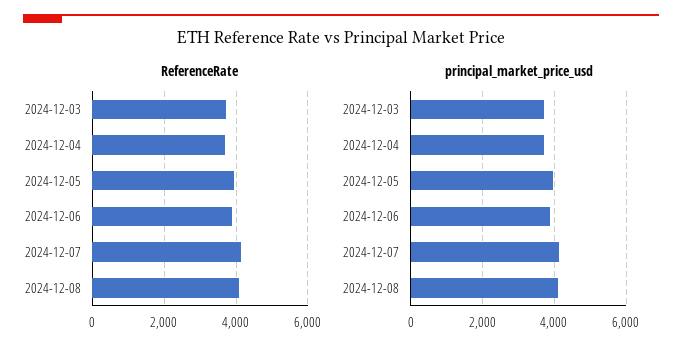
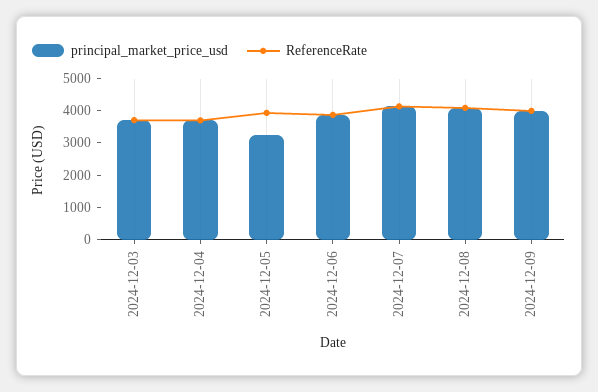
principal_market_price_usd, 2024-12-05: 4000 -> 3250
principal_market_price_usd, 2024-12-09: none -> 4000
ReferenceRate, 2024-12-09: none -> 4000

